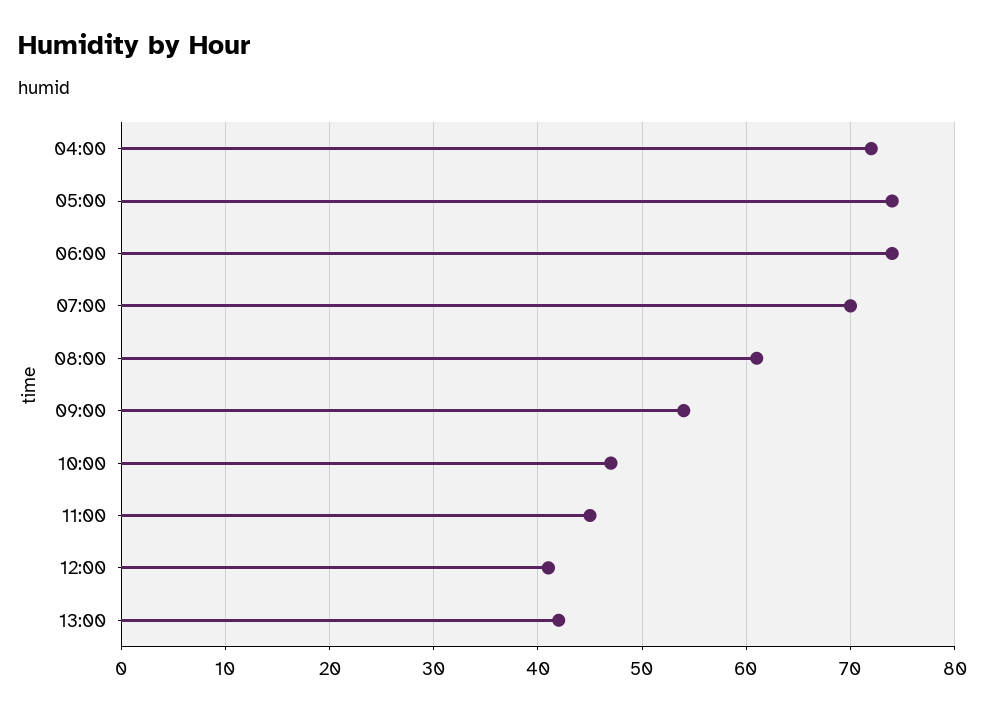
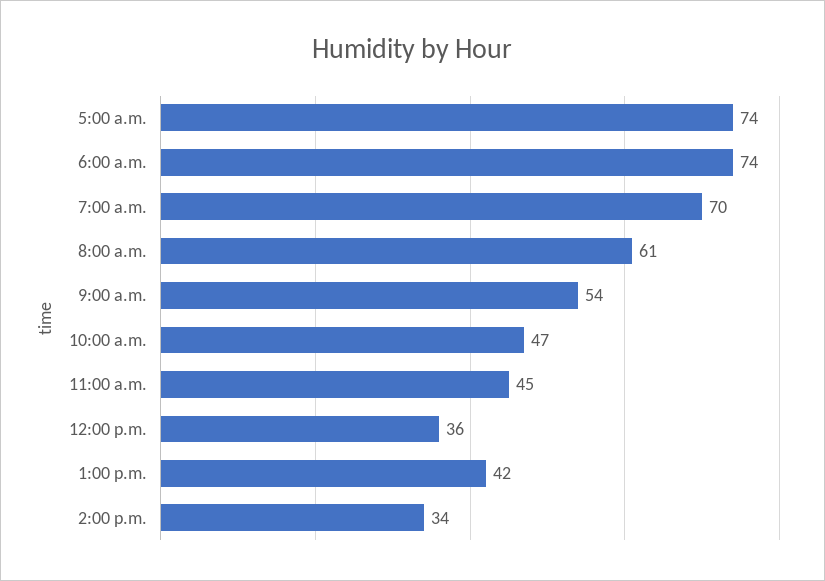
04:00: 72 -> none
12:00: 41 -> 36
2:00 p.m.: none -> 34

